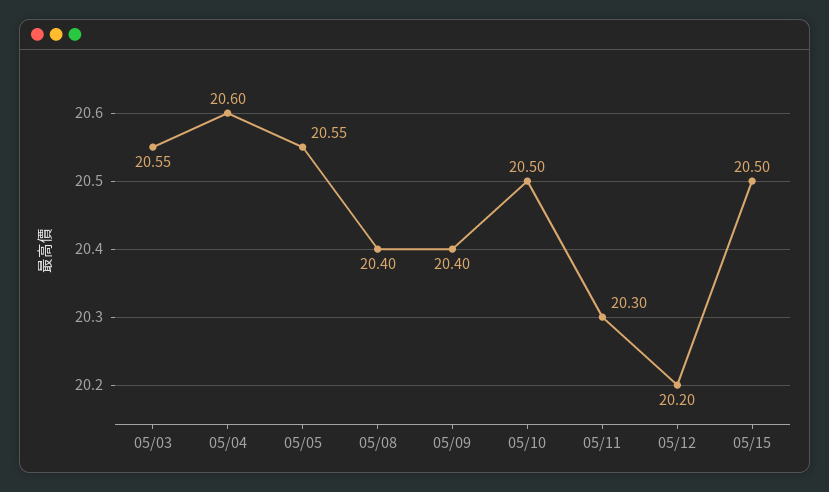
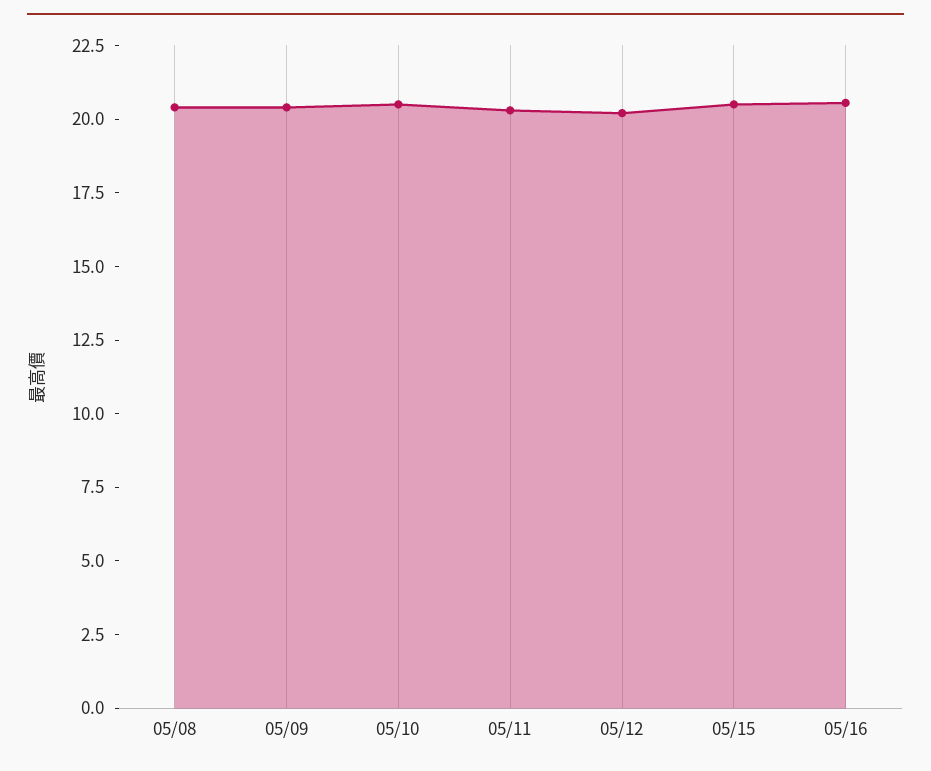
05/03: 20.55 -> none
05/04: 20.6 -> none
05/05: 20.55 -> none
05/16: none -> 20.5

